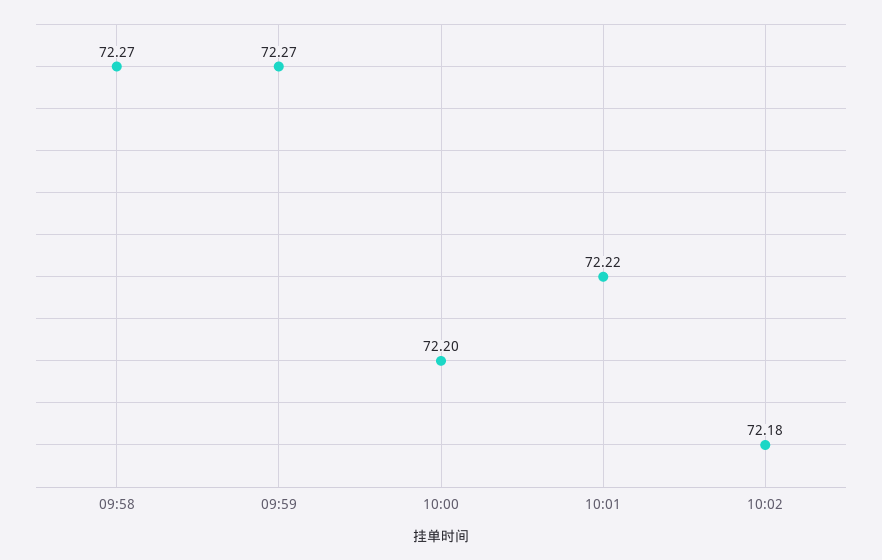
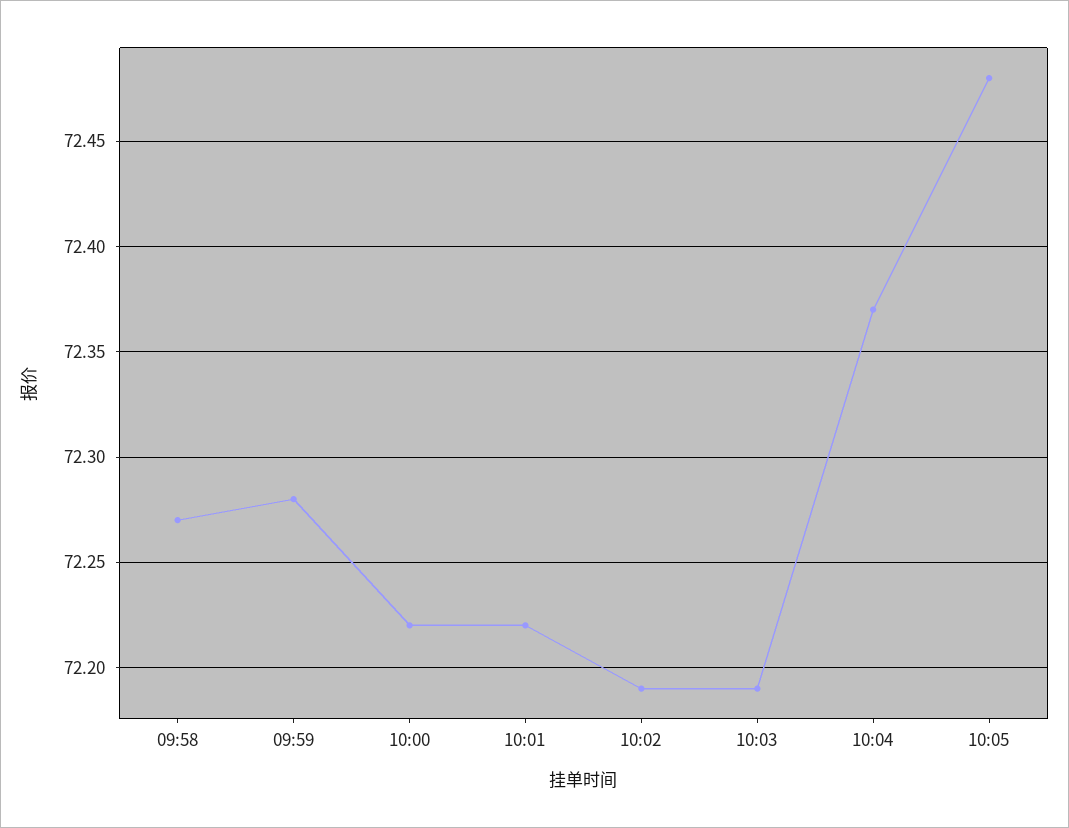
09:59: 72.27 -> 72.28
10:00: 72.2 -> 72.22
10:02: 72.18 -> 72.19
10:03: none -> 72.19
10:04: none -> 72.37
10:05: none -> 72.48

